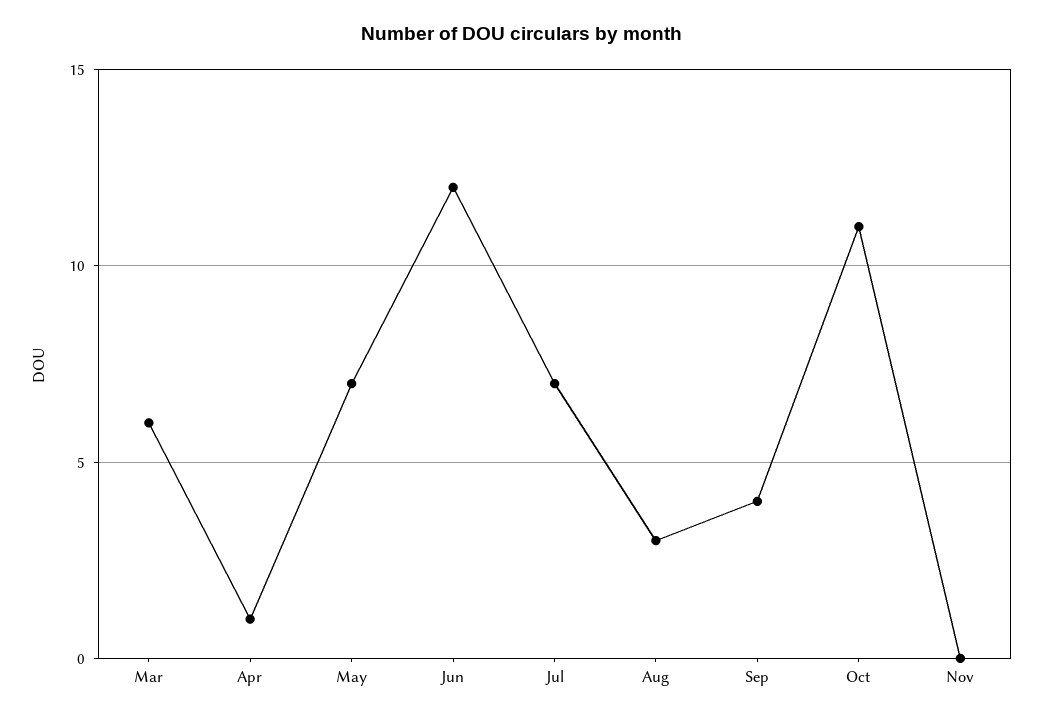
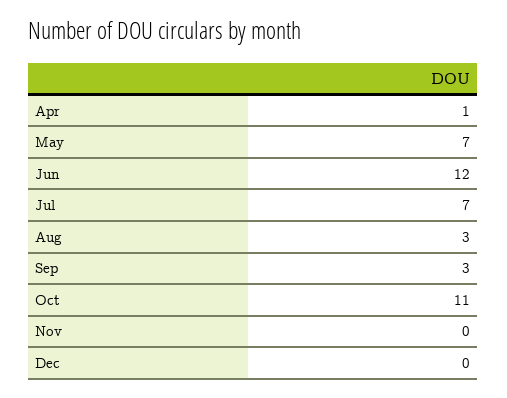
Mar: 6 -> none
Sep: 4 -> 3
Dec: none -> 0

